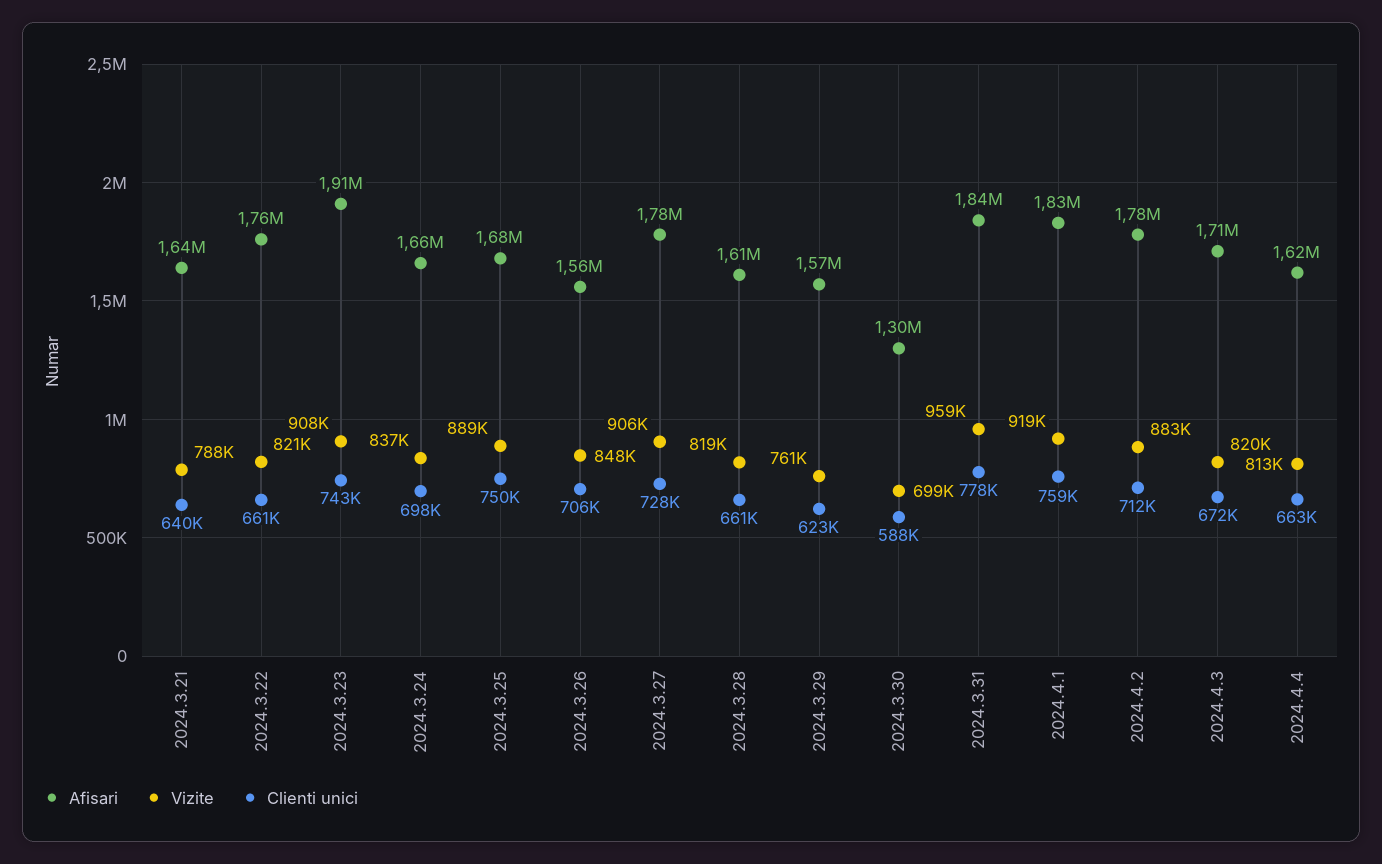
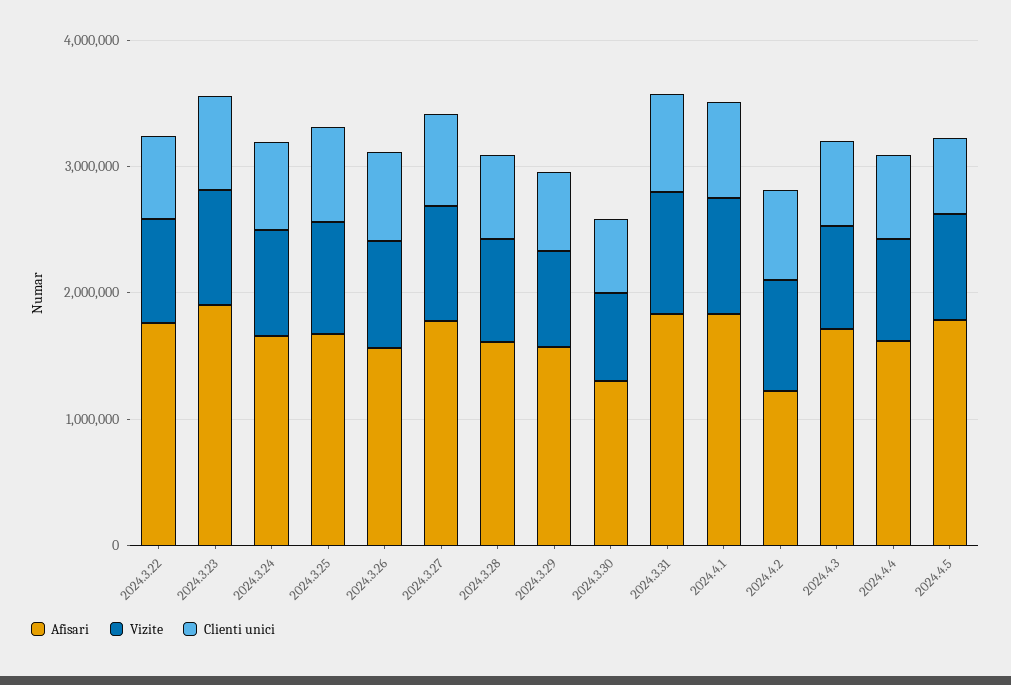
Afisari, 2024.3.21: 1640000 -> none
Vizite, 2024.3.21: 788000 -> none
Clienti unici, 2024.3.21: 640000 -> none
Afisari, 2024.4.2: 1780000 -> 1200000
Afisari, 2024.4.5: none -> 1800000
Vizite, 2024.4.5: none -> 800000
Clienti unici, 2024.4.5: none -> 600000

